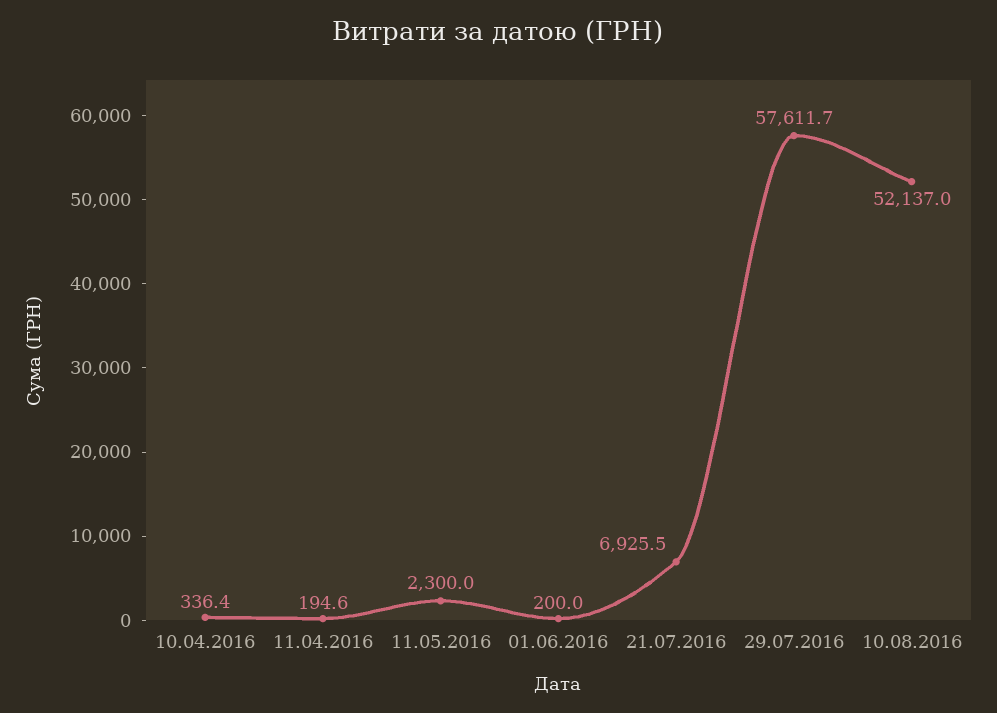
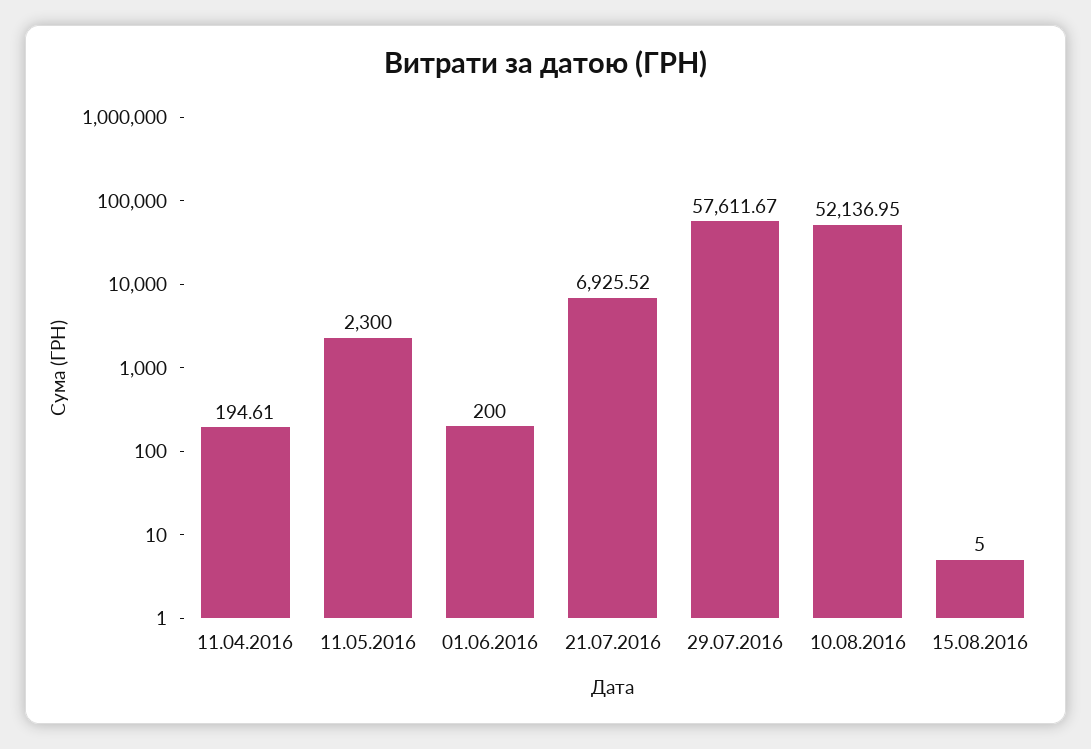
10.04.2016: 336.4 -> none
15.08.2016: none -> 5

